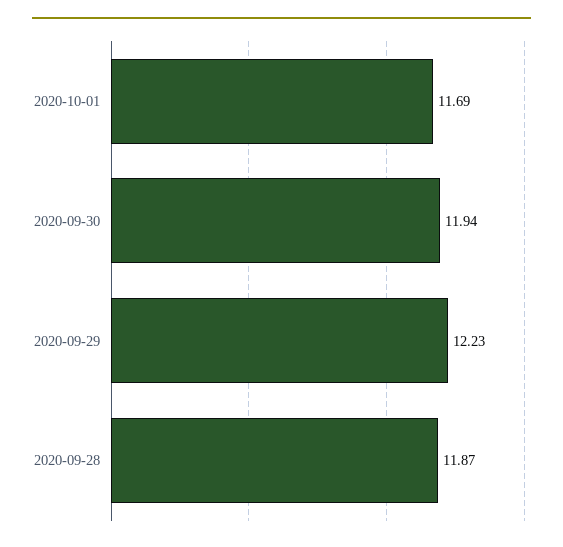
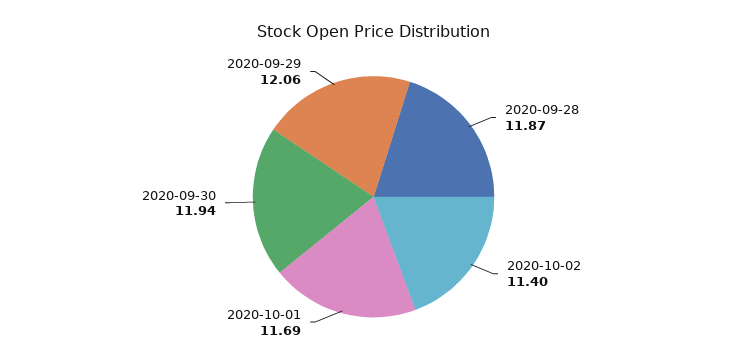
2020-09-29: 12.23 -> 12.06
2020-10-02: none -> 11.4

